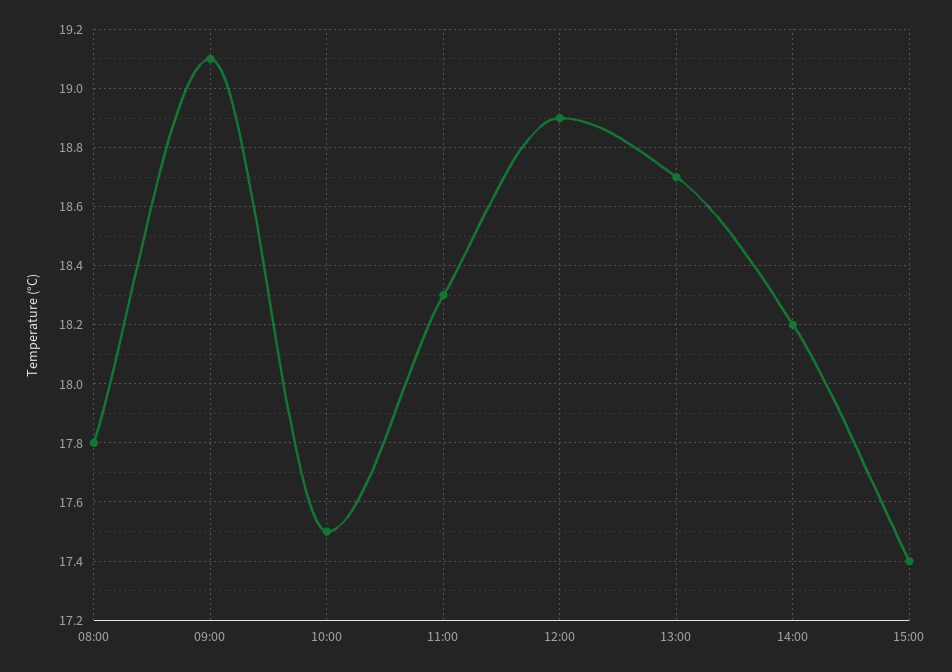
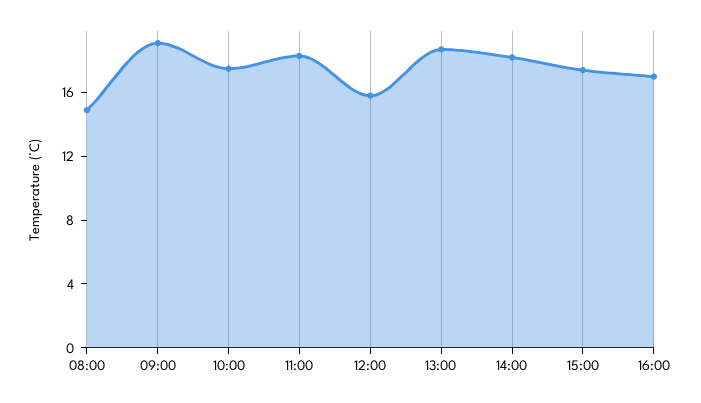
08:00: 17.8 -> 15
12:00: 18.9 -> 16
16:00: none -> 17

